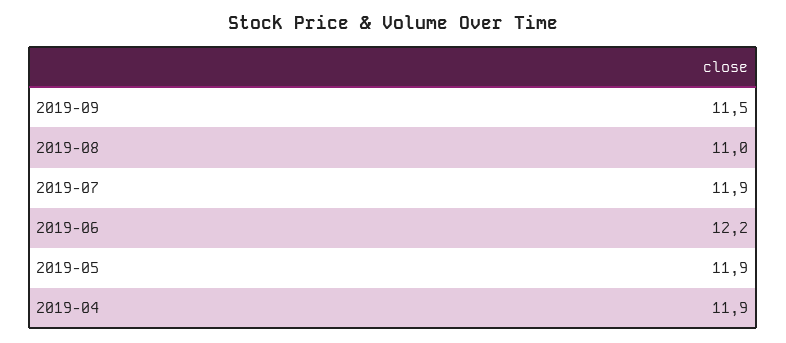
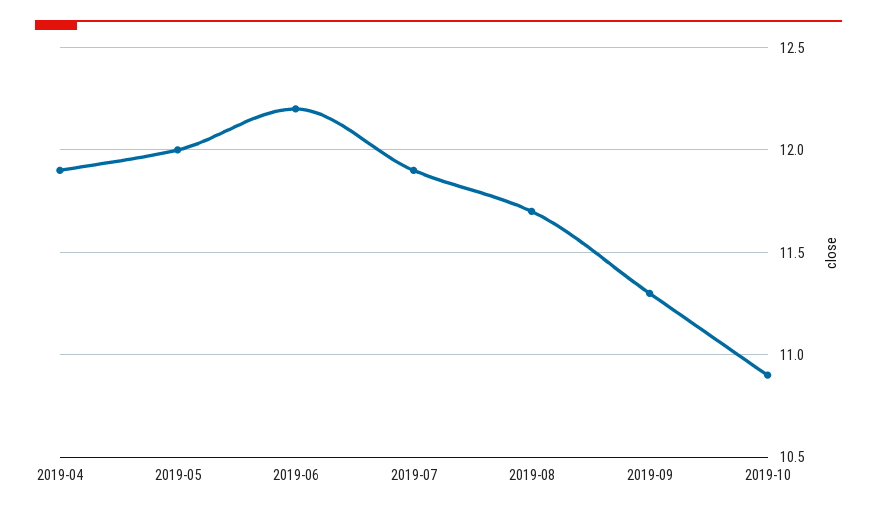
2019-09: 11.5 -> 11.3
2019-08: 11 -> 11.7
2019-05: 11.9 -> 12
2019-10: none -> 10.9

